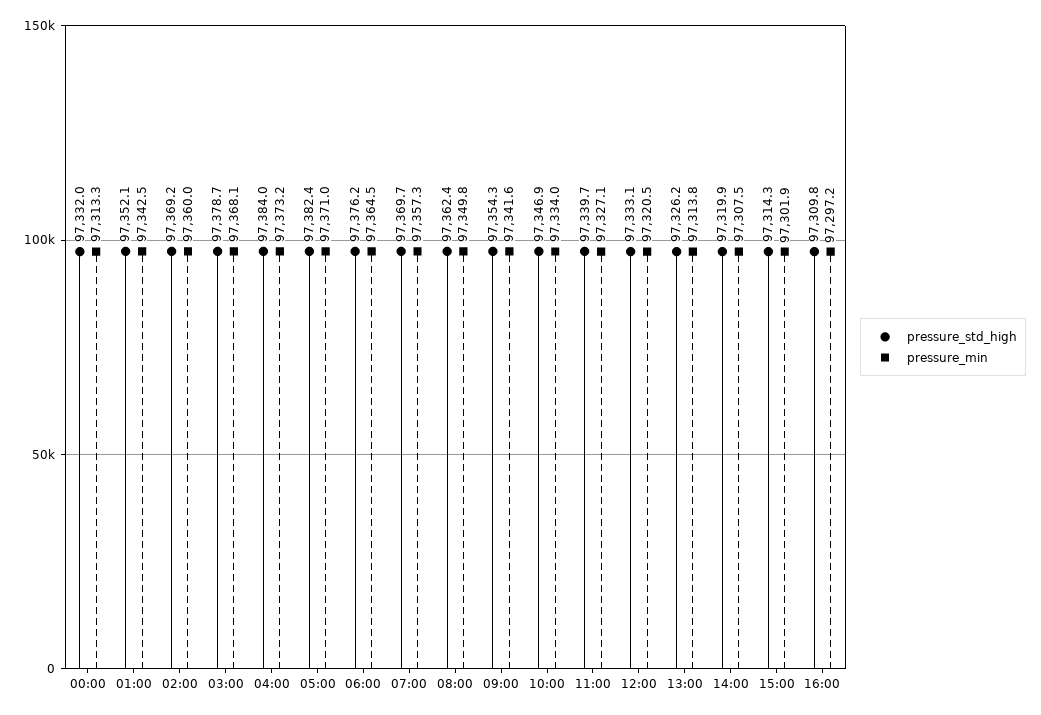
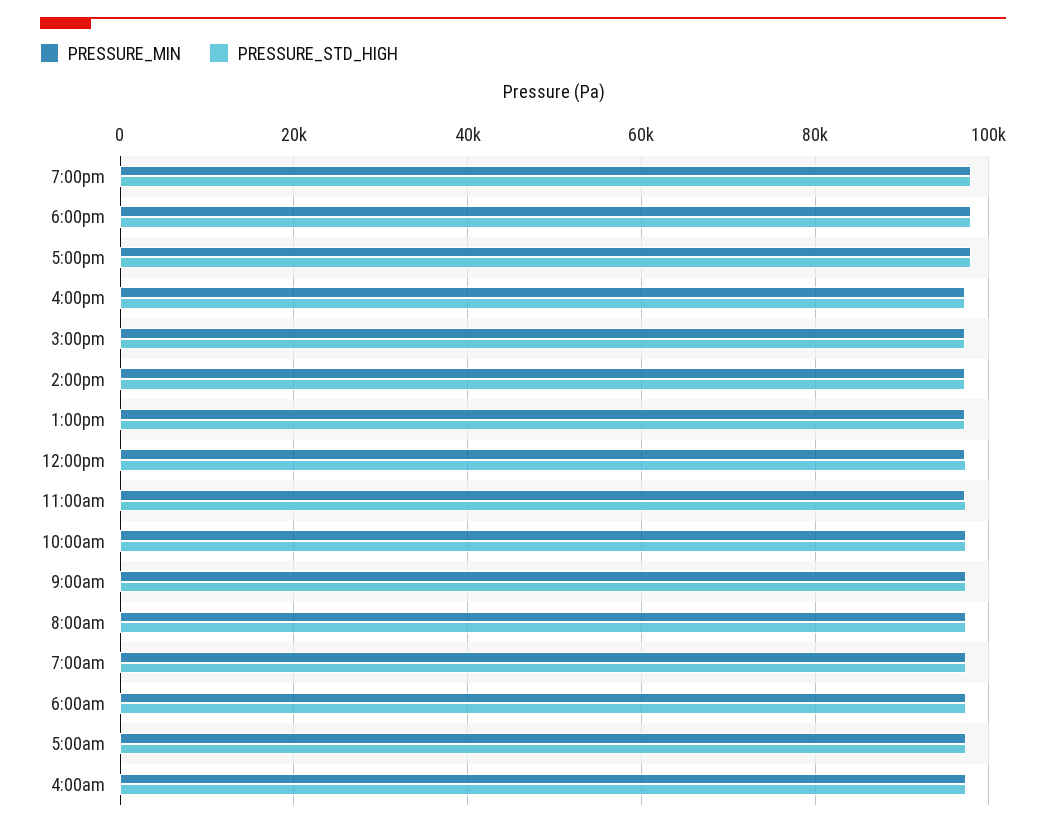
pressure_std_high, 00:00: 97332 -> none
pressure_min, 00:00: 97313.3 -> none
pressure_std_high, 01:00: 97352.1 -> none
pressure_min, 01:00: 97342.5 -> none
pressure_std_high, 02:00: 97369.2 -> none
pressure_min, 02:00: 97360 -> none
pressure_std_high, 03:00: 97378.7 -> none
pressure_min, 03:00: 97368.1 -> none
pressure_min, 7:00pm: none -> 98000
pressure_std_high, 7:00pm: none -> 98000
pressure_min, 6:00pm: none -> 98000
pressure_std_high, 6:00pm: none -> 98000
pressure_min, 5:00pm: none -> 98000
pressure_std_high, 5:00pm: none -> 98000

